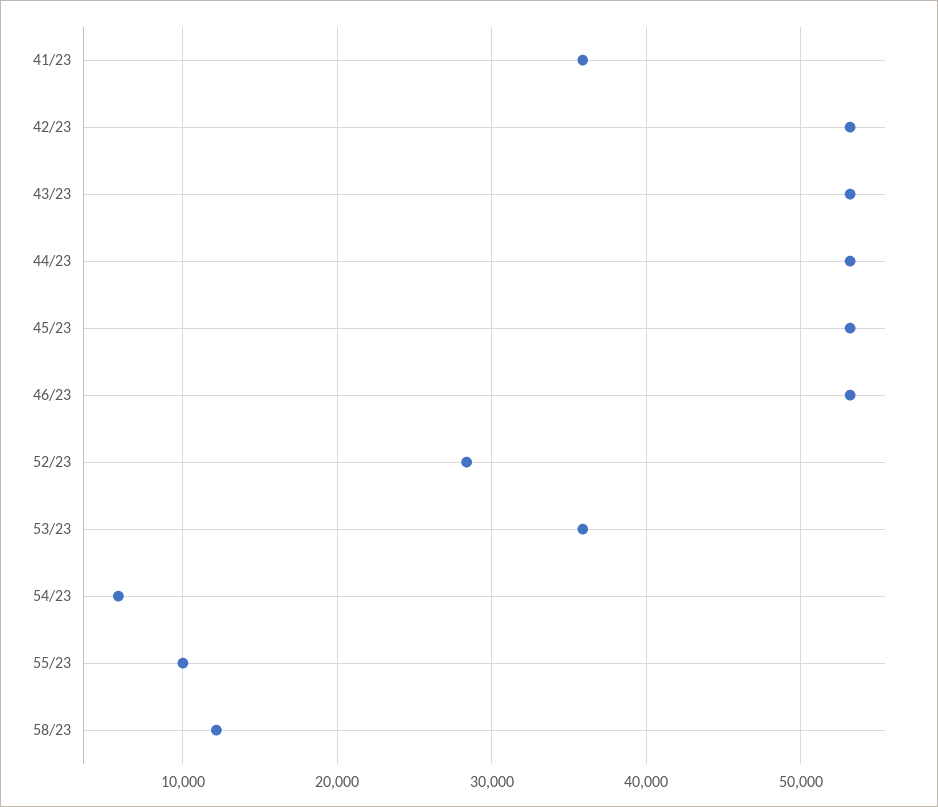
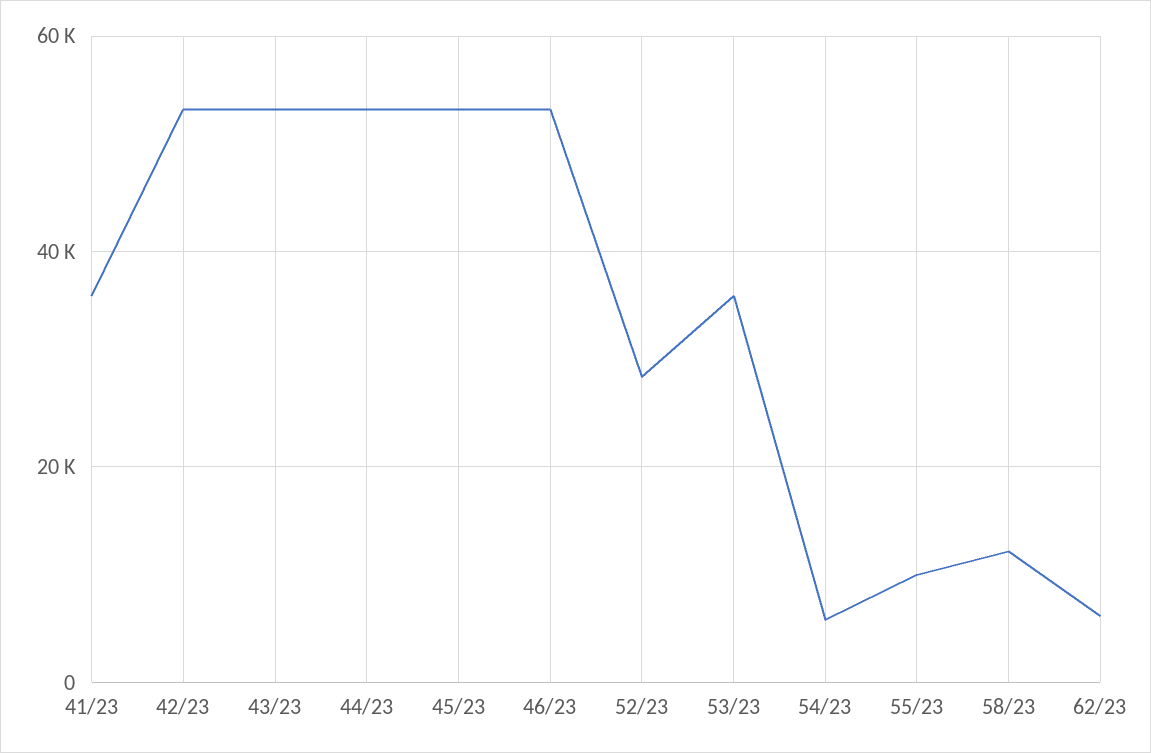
62/23: none -> 6000

